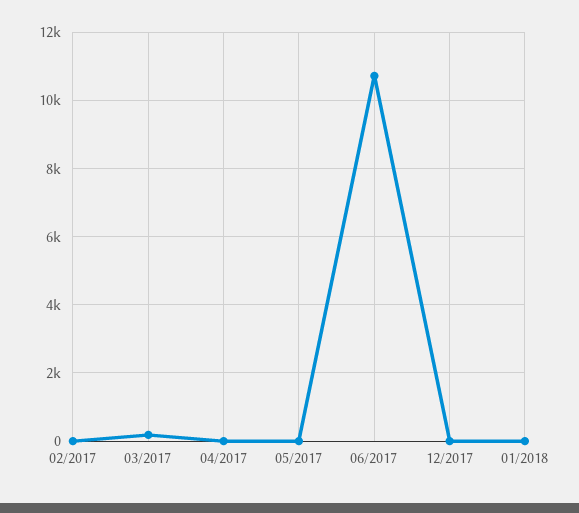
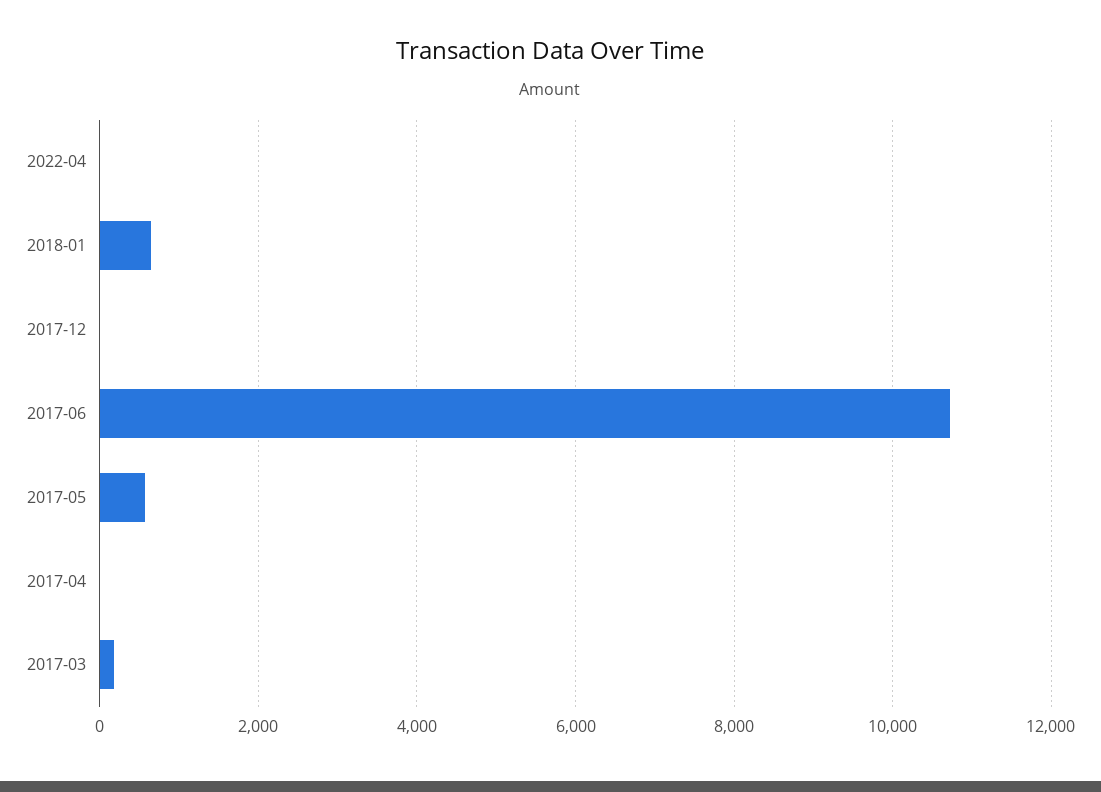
02/2017: 0 -> none
05/2017: 0 -> 600
01/2018: 0 -> 600
2022-04: none -> 0

